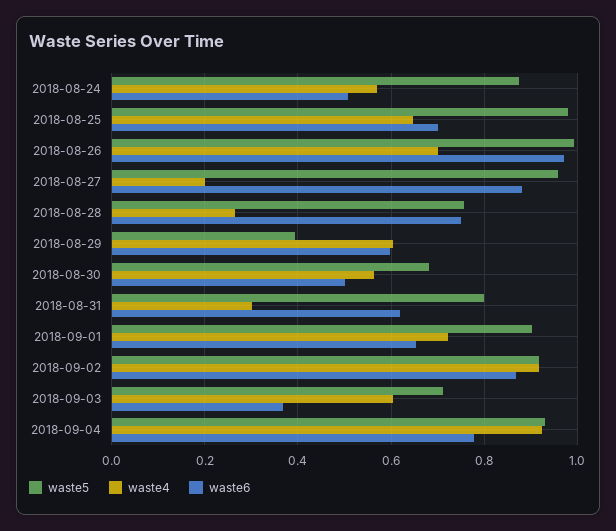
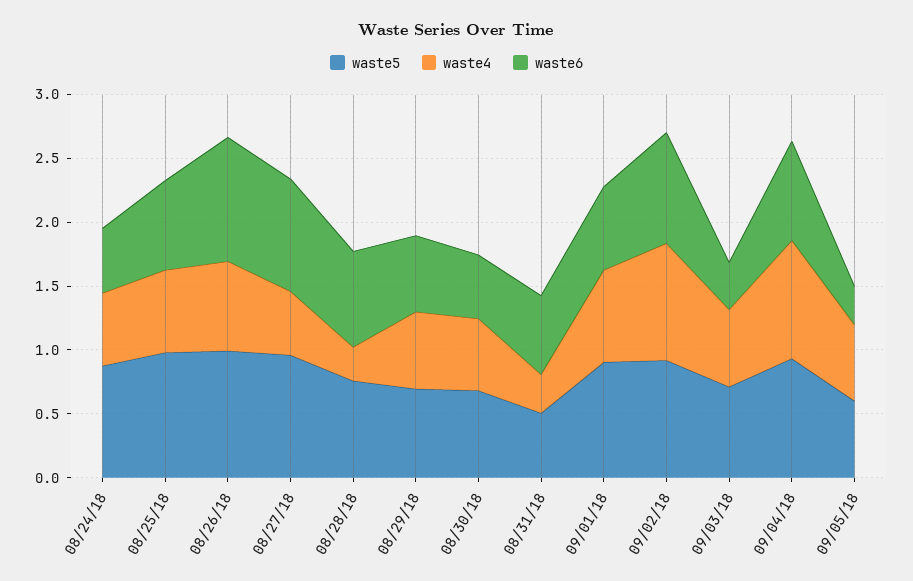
waste4, 2018-08-27: 0.2 -> 0.5
waste5, 2018-08-29: 0.4 -> 0.7
waste5, 2018-08-31: 0.8 -> 0.5
waste5, 09/05/18: none -> 0.6
waste4, 09/05/18: none -> 0.6
waste6, 09/05/18: none -> 0.3

